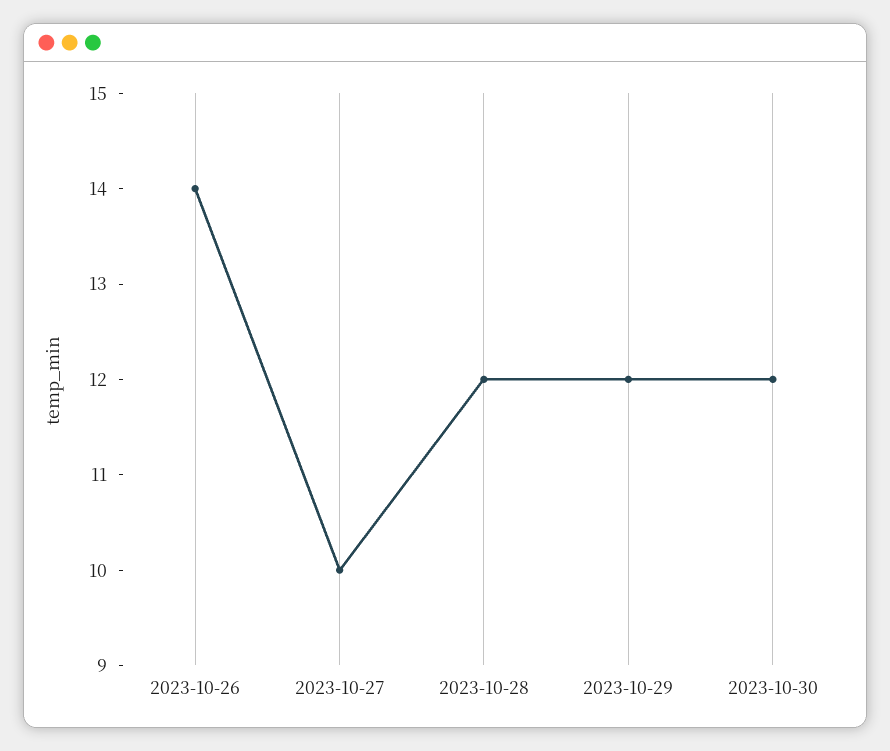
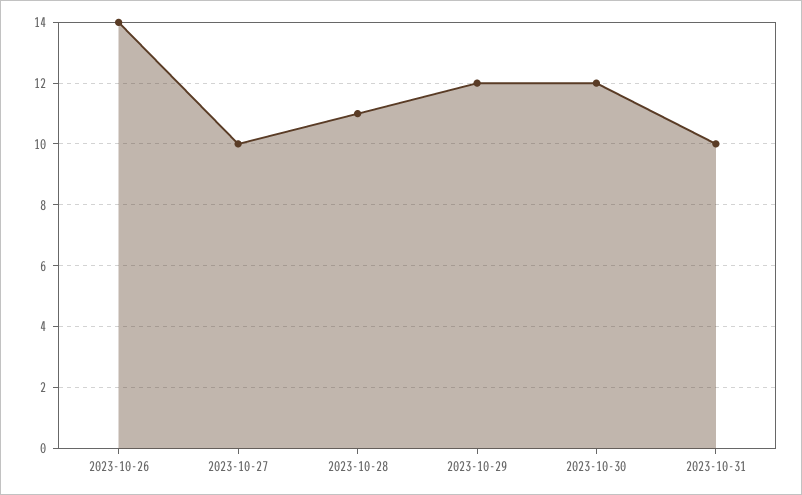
2023-10-28: 12 -> 11
2023-10-31: none -> 10

